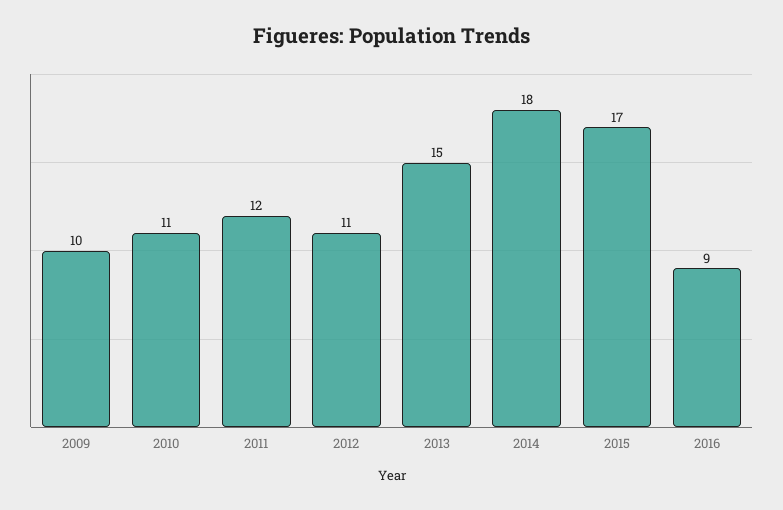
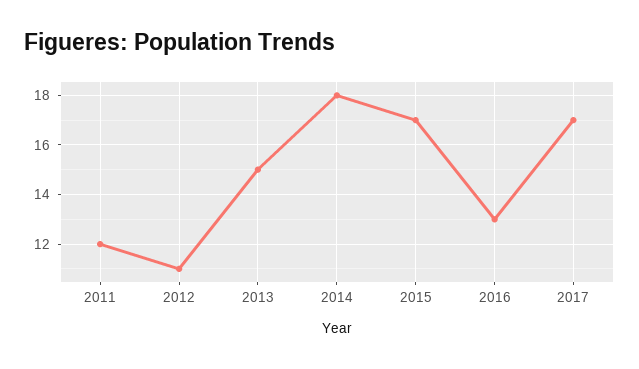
2009: 10 -> none
2010: 11 -> none
2016: 9 -> 13
2017: none -> 17

